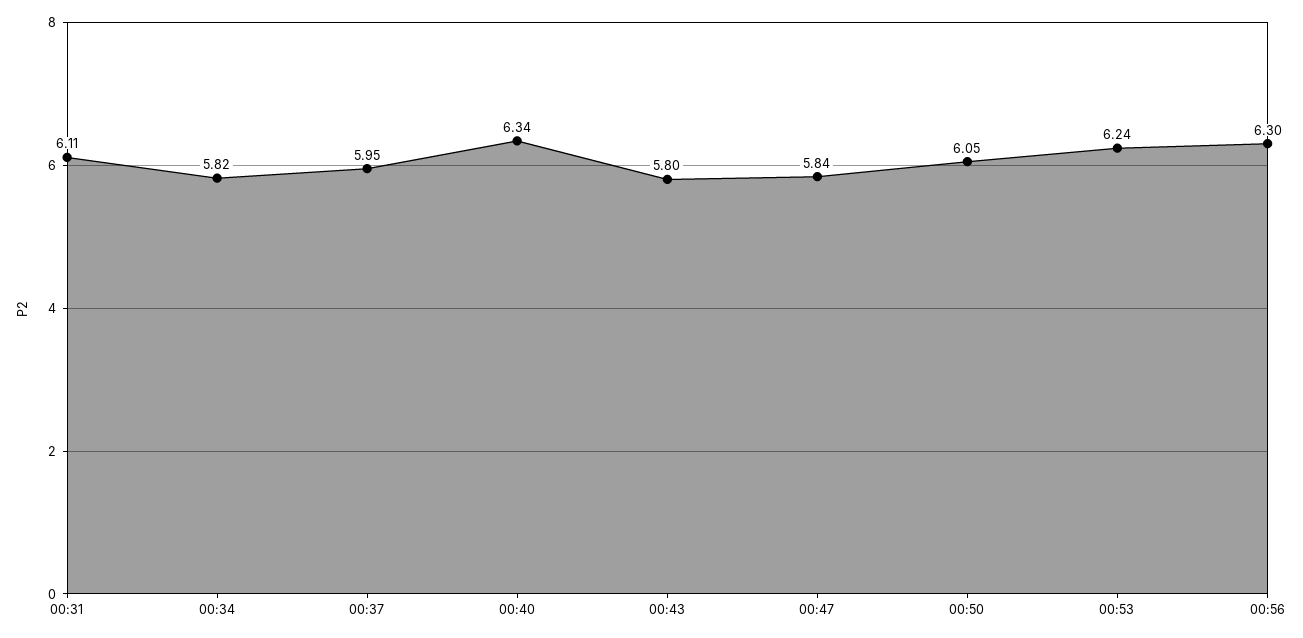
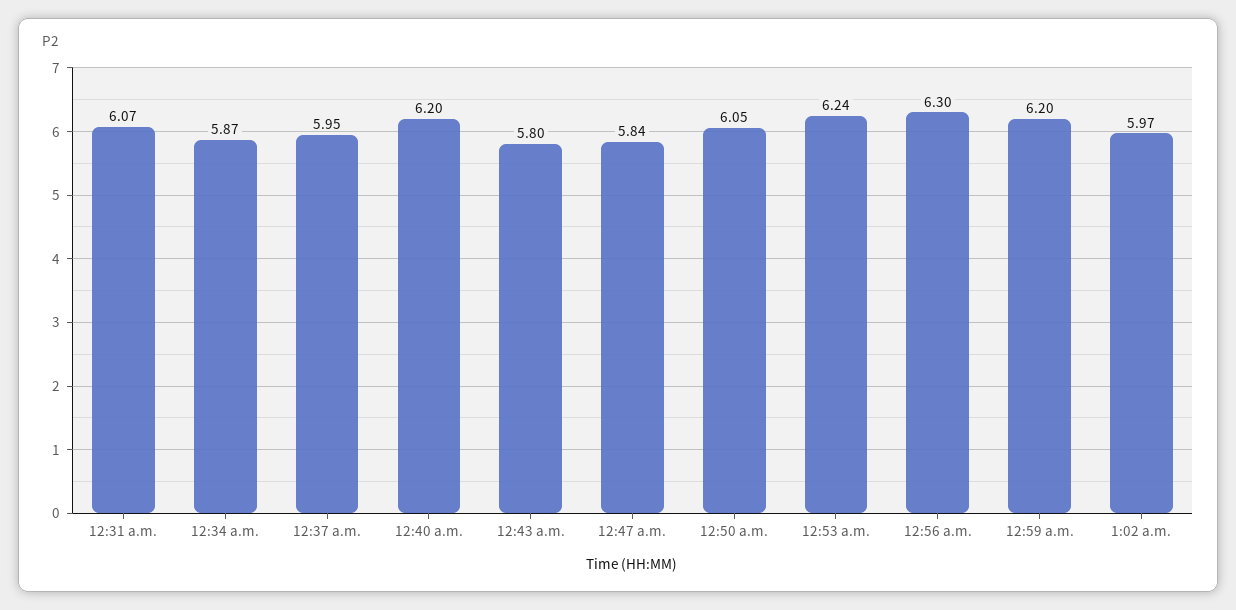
00:31: 6.11 -> 6.07
00:34: 5.82 -> 5.87
00:40: 6.34 -> 6.2
12:59 a.m.: none -> 6.2
1:02 a.m.: none -> 5.97

